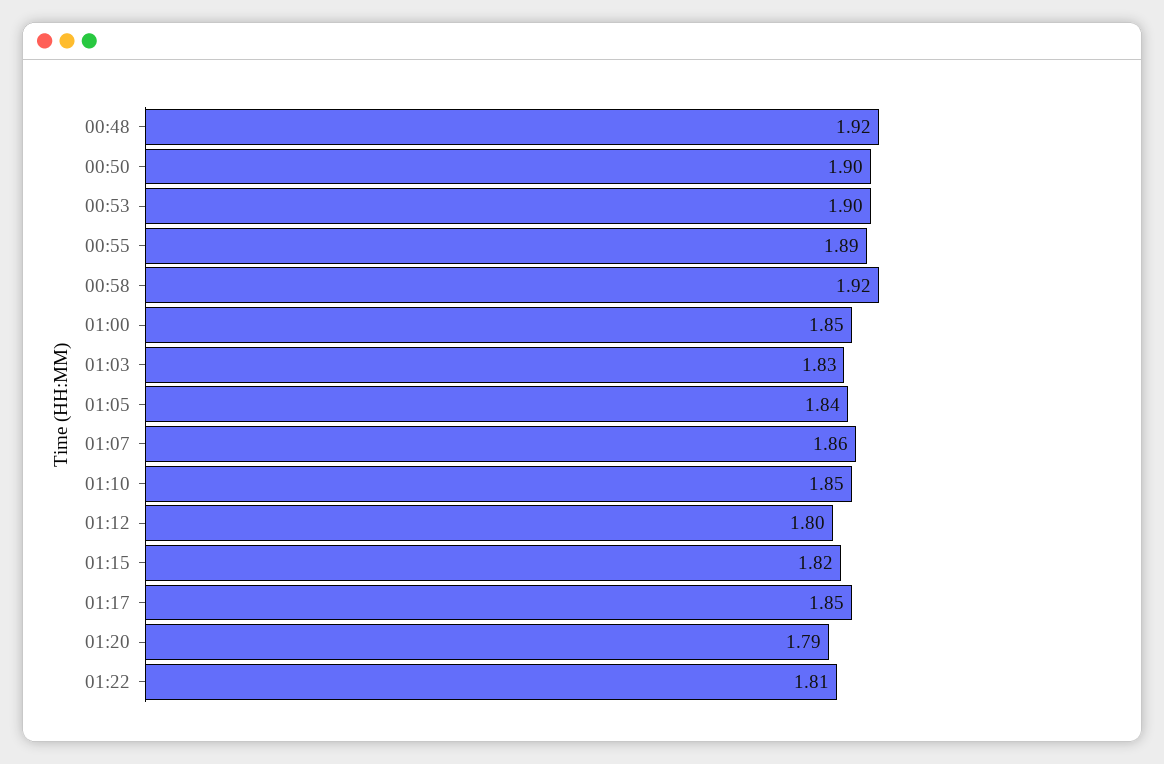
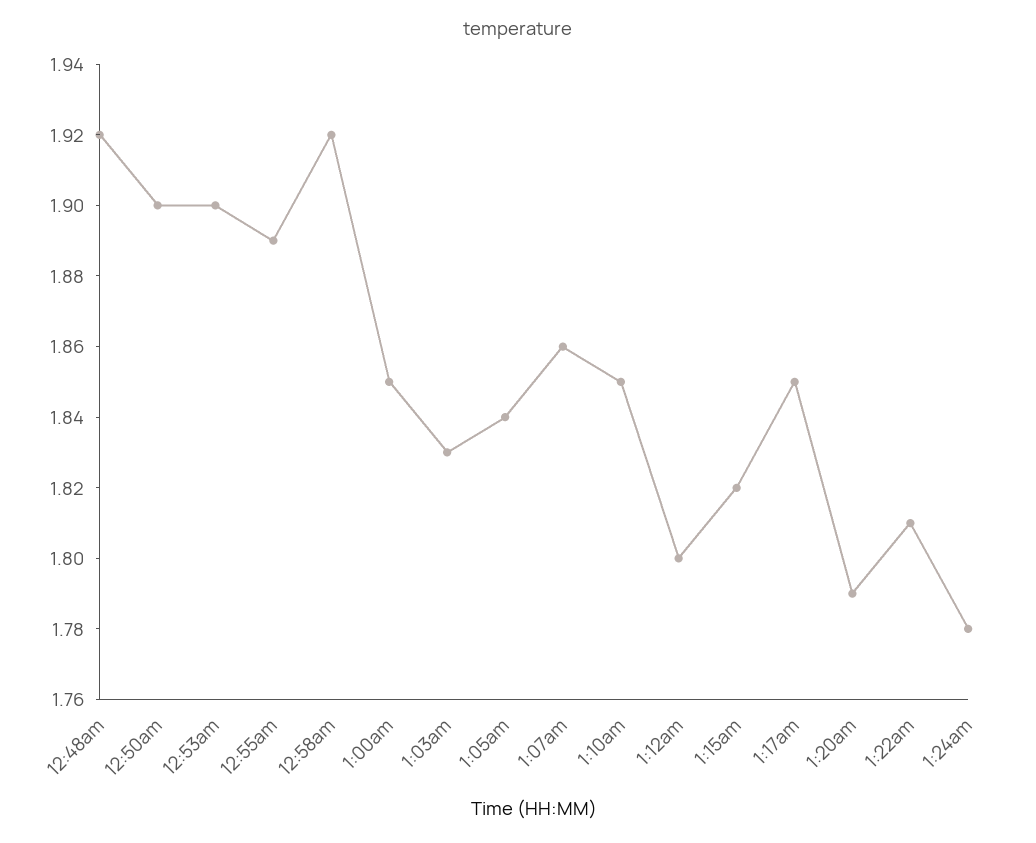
1:24am: none -> 1.78

